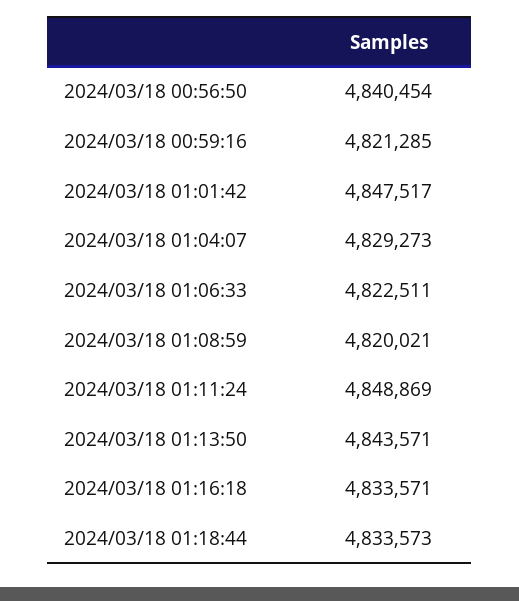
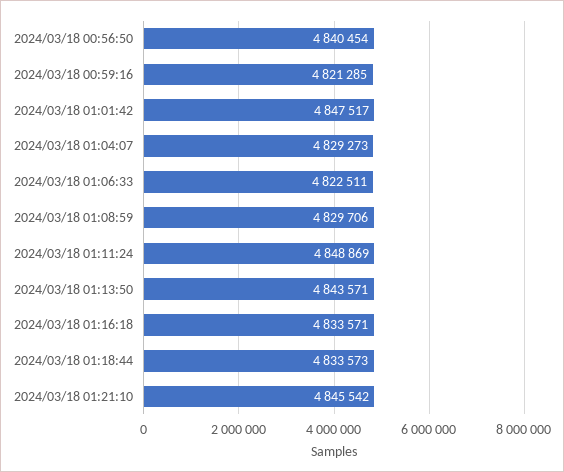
2024/03/18 01:08:59: 4820021 -> 4829706
2024/03/18 01:21:10: none -> 4845542

